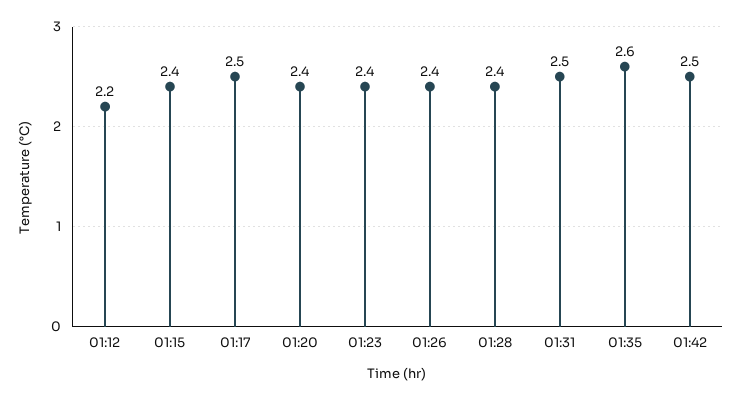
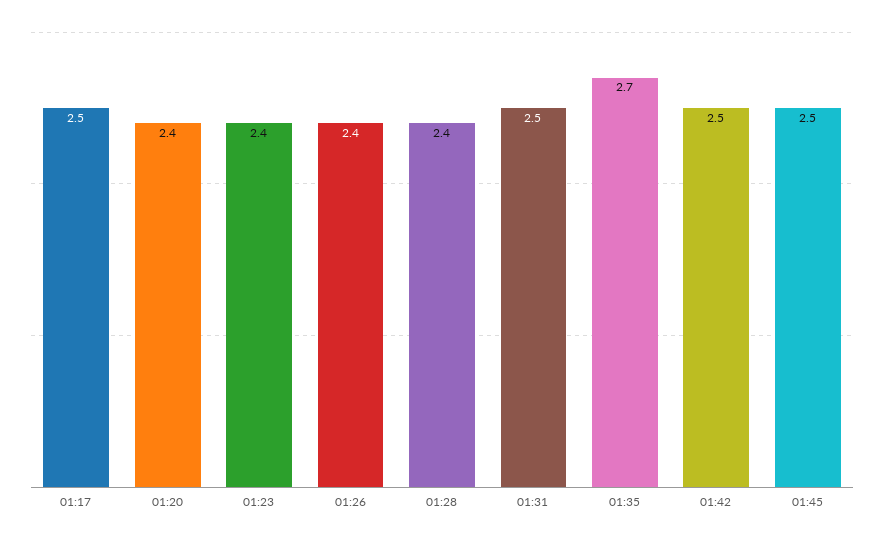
01:12: 2.2 -> none
01:15: 2.4 -> none
01:35: 2.6 -> 2.7
01:45: none -> 2.5

